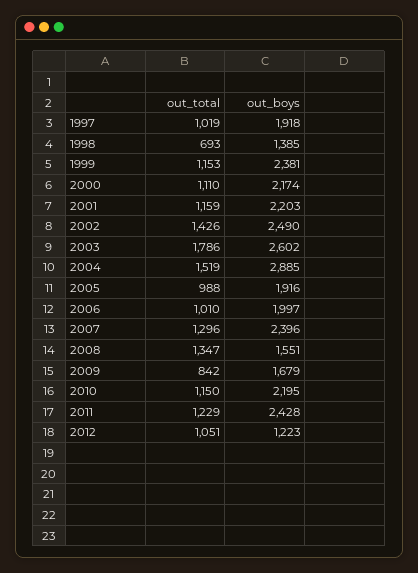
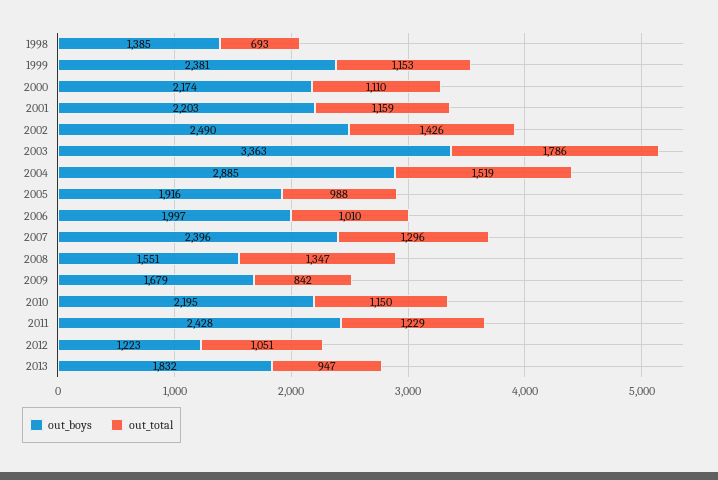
out_total, 1997: 1019 -> none
out_boys, 1997: 1918 -> none
out_boys, 2003: 2602 -> 3363
out_boys, 2013: none -> 1832
out_total, 2013: none -> 947

